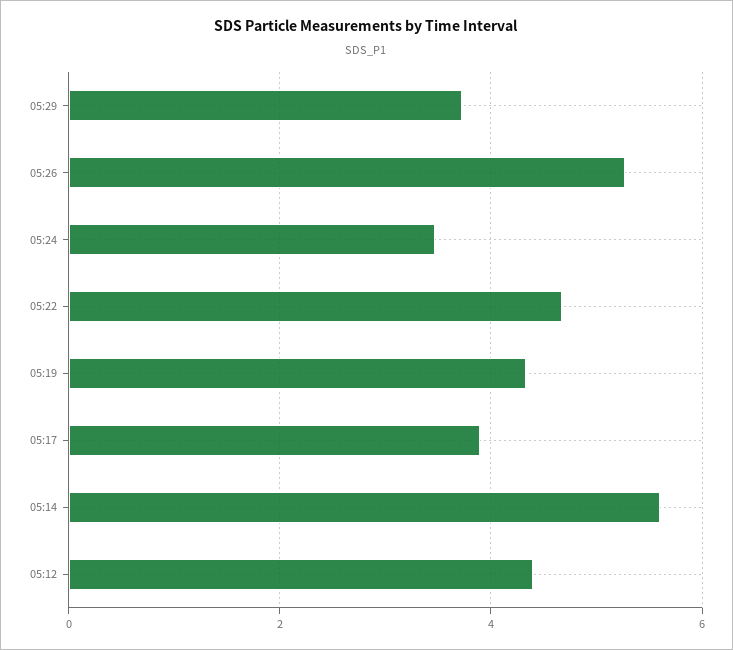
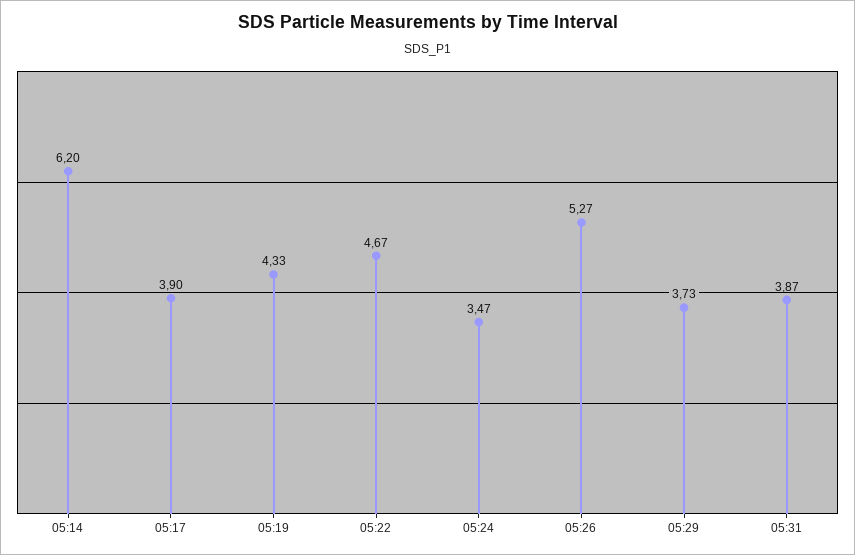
05:14: 5.6 -> 6.2
05:12: 4.4 -> none
05:31: none -> 3.87

